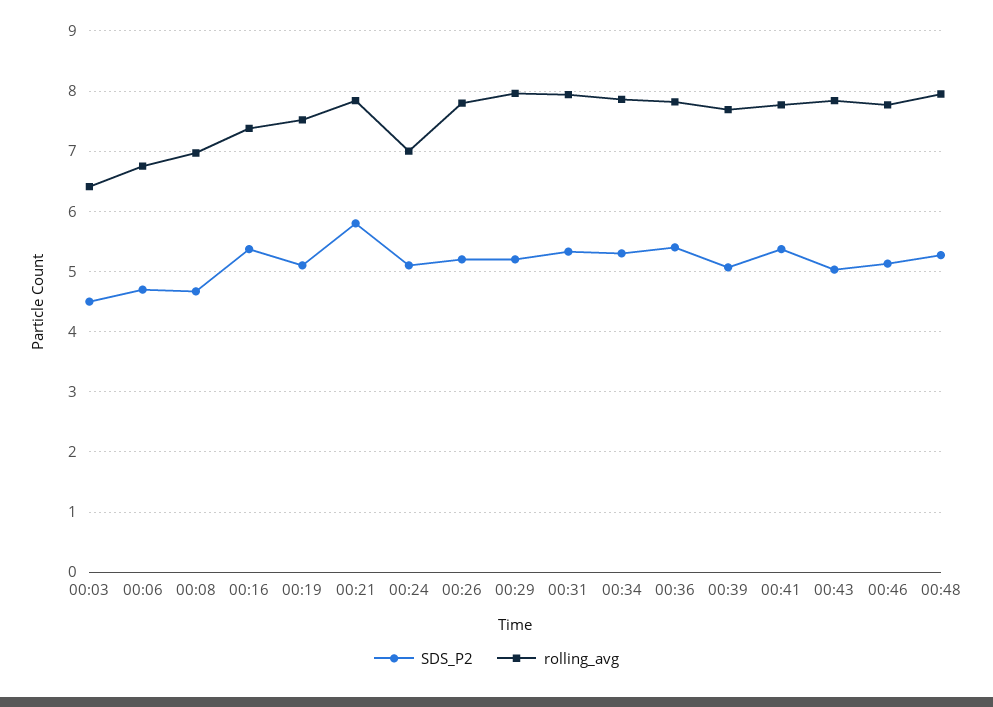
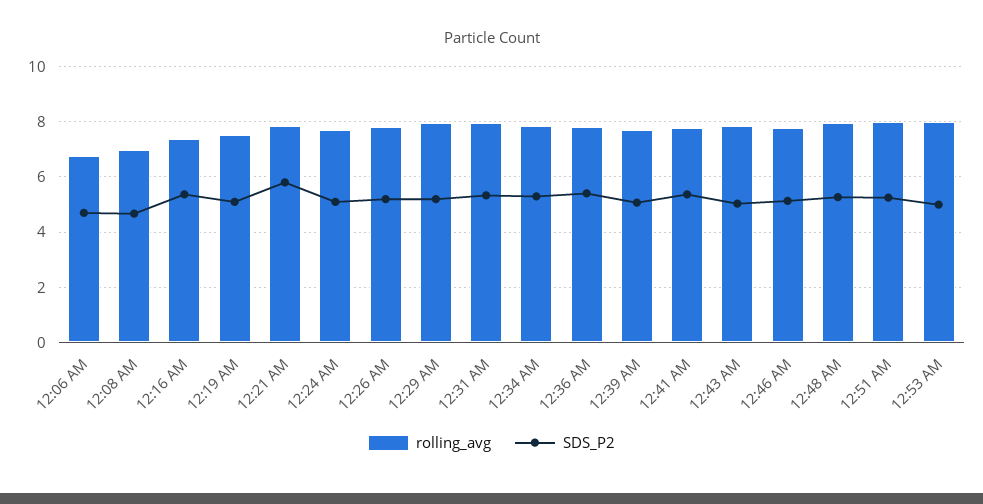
SDS_P2, 00:03: 4.5 -> none
rolling_avg, 00:03: 6.4 -> none
rolling_avg, 00:24: 7 -> 7.75
rolling_avg, 12:51 AM: none -> 8
SDS_P2, 12:51 AM: none -> 5.25
rolling_avg, 12:53 AM: none -> 8
SDS_P2, 12:53 AM: none -> 5

